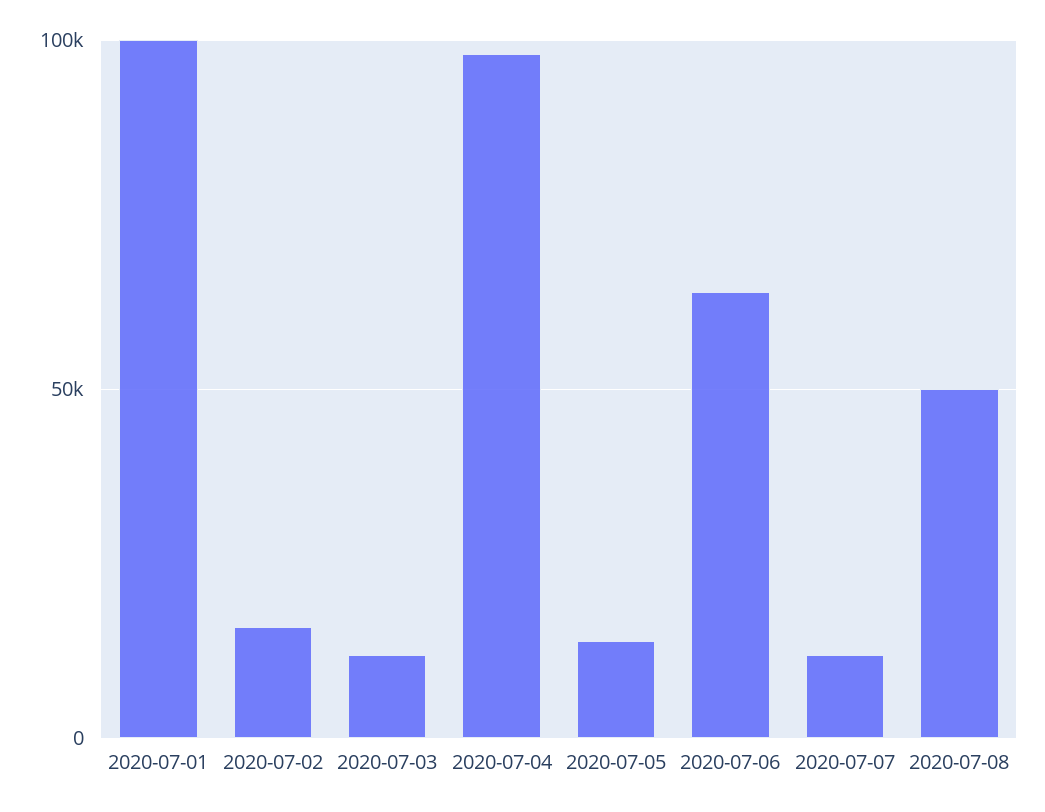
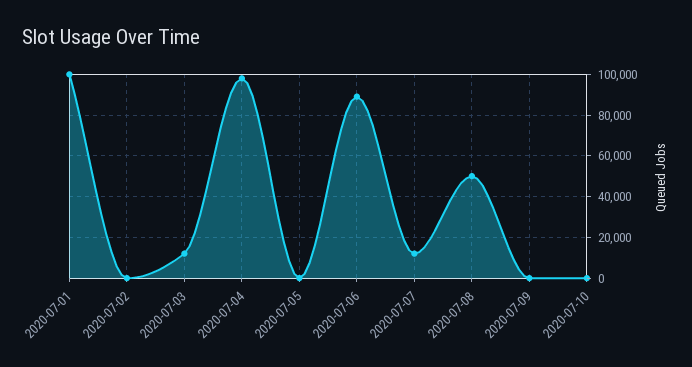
2020-07-02: 15000 -> 0
2020-07-05: 15000 -> 0
2020-07-06: 65000 -> 90000
2020-07-09: none -> 0
2020-07-10: none -> 0

